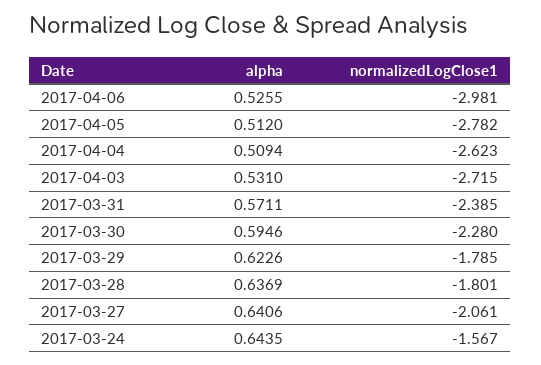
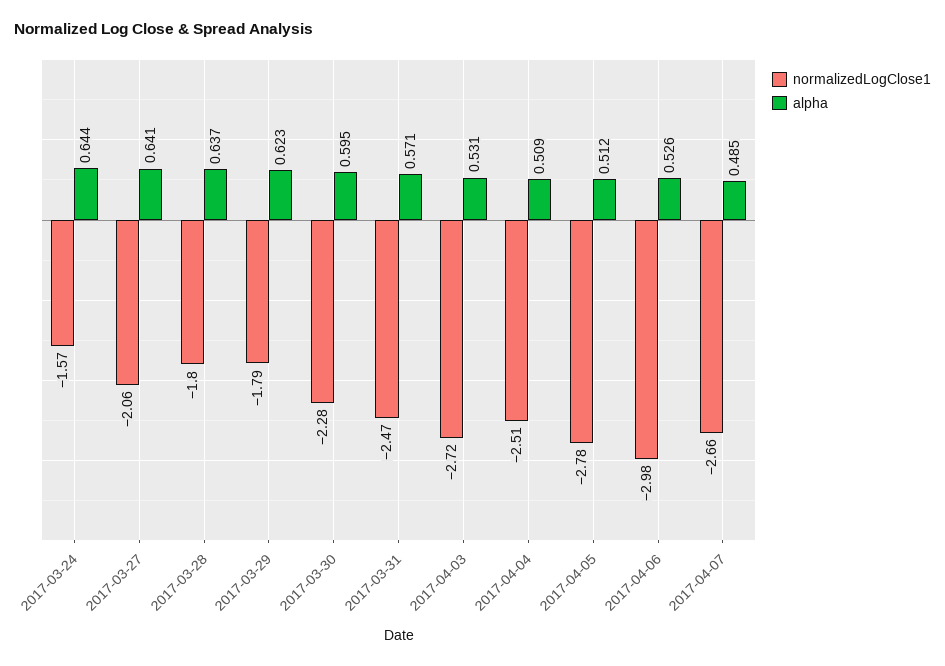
normalizedLogClose1, 2017-04-04: -2.623 -> -2.51
normalizedLogClose1, 2017-03-31: -2.385 -> -2.47
normalizedLogClose1, 2017-04-07: none -> -2.66
alpha, 2017-04-07: none -> 0.485

